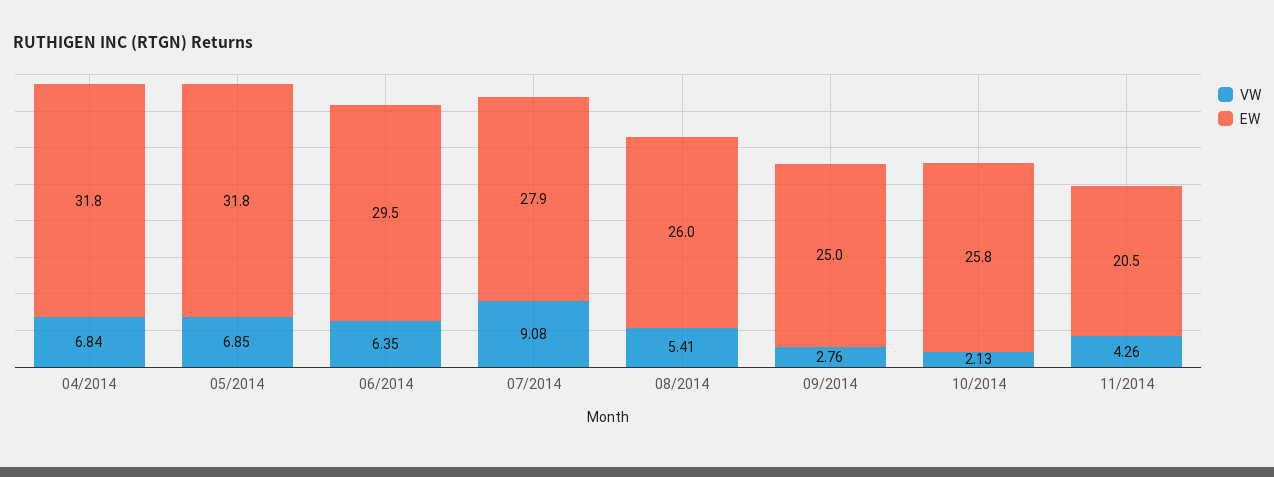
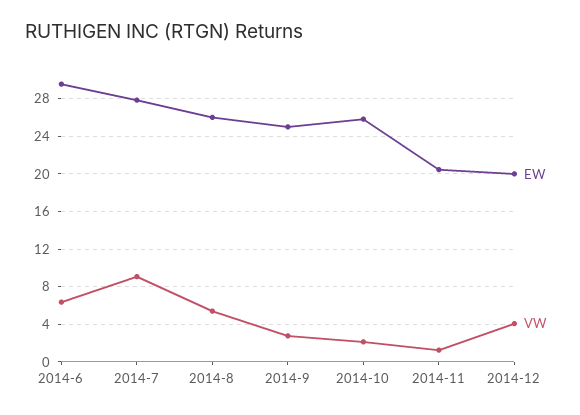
VW, 04/2014: 6.84 -> none
EW, 04/2014: 31.8 -> none
VW, 05/2014: 6.85 -> none
EW, 05/2014: 31.8 -> none
VW, 11/2014: 4.26 -> 1
EW, 2014-12: none -> 20
VW, 2014-12: none -> 4

